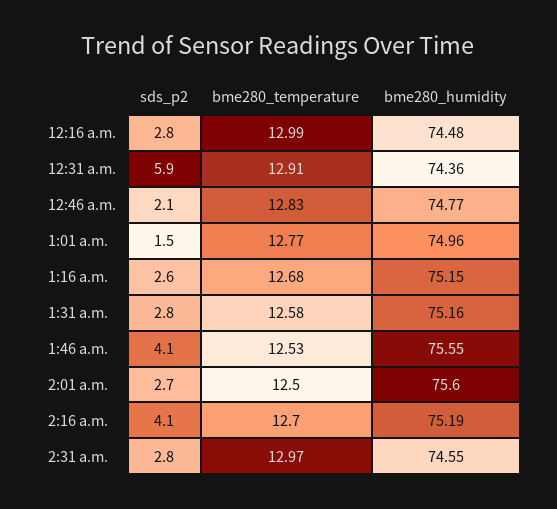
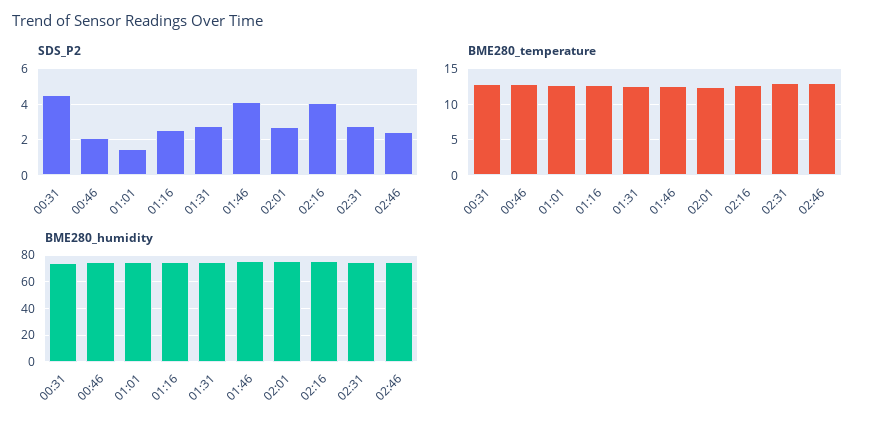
sds_p2, 12:16 a.m.: 2.8 -> none
bme280_temperature, 12:16 a.m.: 12.99 -> none
bme280_humidity, 12:16 a.m.: 74.48 -> none
sds_p2, 12:31 a.m.: 5.9 -> 4.5
sds_p2, 02:46: none -> 2.5
bme280_temperature, 02:46: none -> 13
bme280_humidity, 02:46: none -> 75

